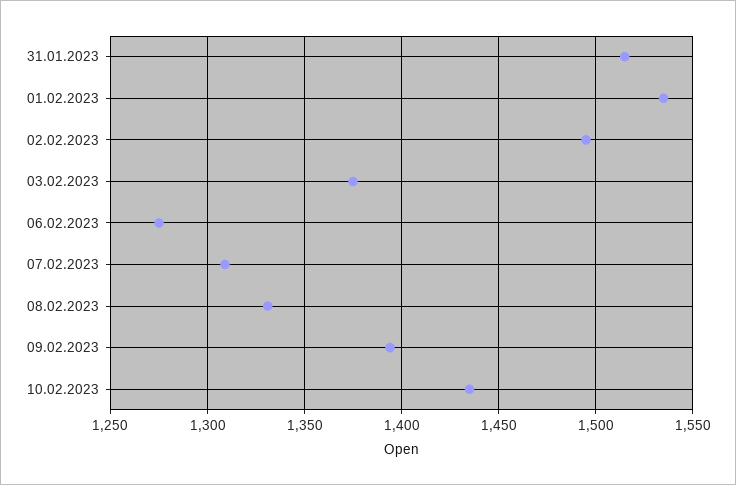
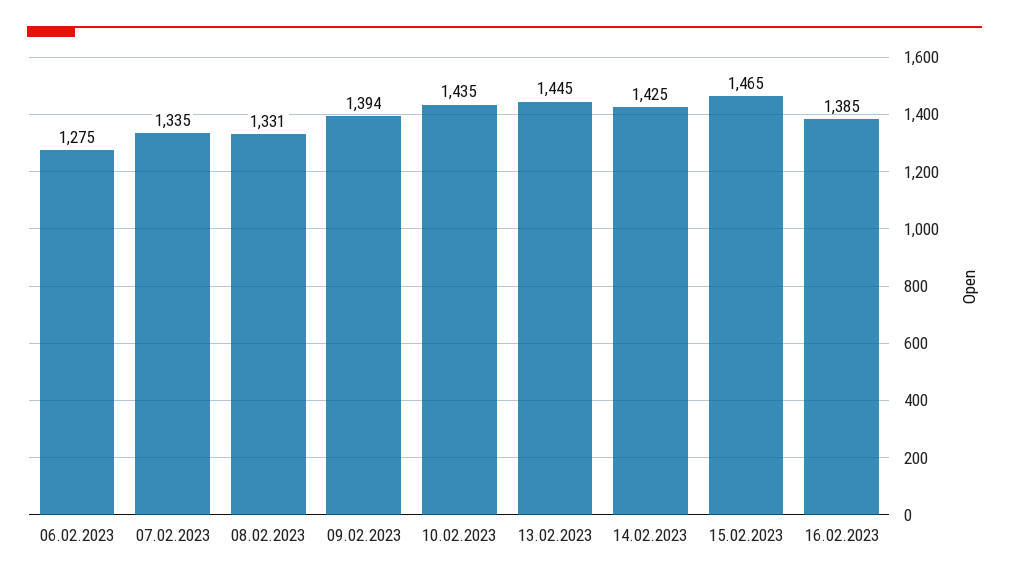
31.01.2023: 1515 -> none
01.02.2023: 1535 -> none
02.02.2023: 1495 -> none
03.02.2023: 1375 -> none
07.02.2023: 1310 -> 1335
13.02.2023: none -> 1445
14.02.2023: none -> 1425
15.02.2023: none -> 1465
16.02.2023: none -> 1385

